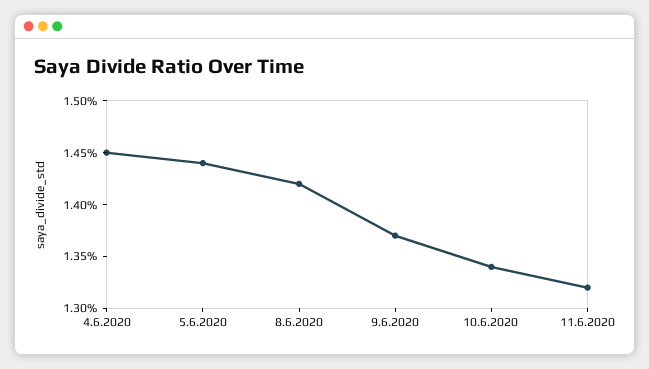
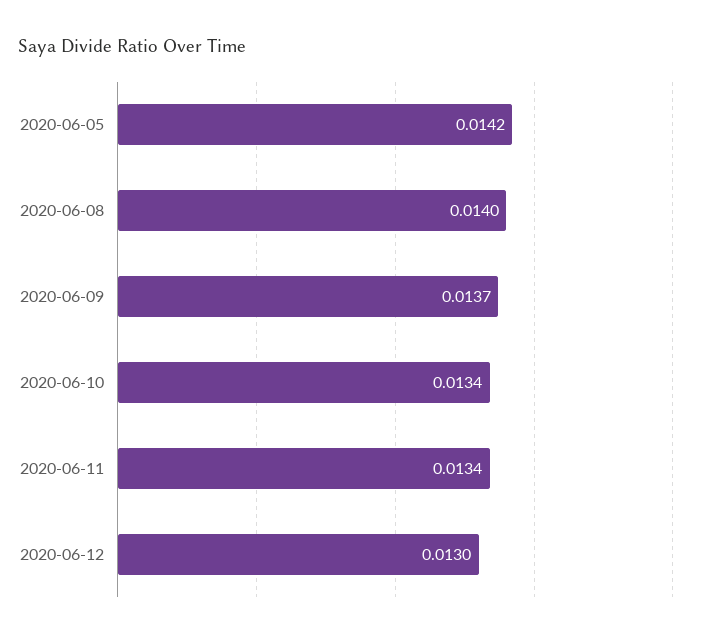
4.6.2020: 0.0145 -> none
5.6.2020: 0.0144 -> 0.0142
8.6.2020: 0.0142 -> 0.014
11.6.2020: 0.0132 -> 0.0134
2020-06-12: none -> 0.013

